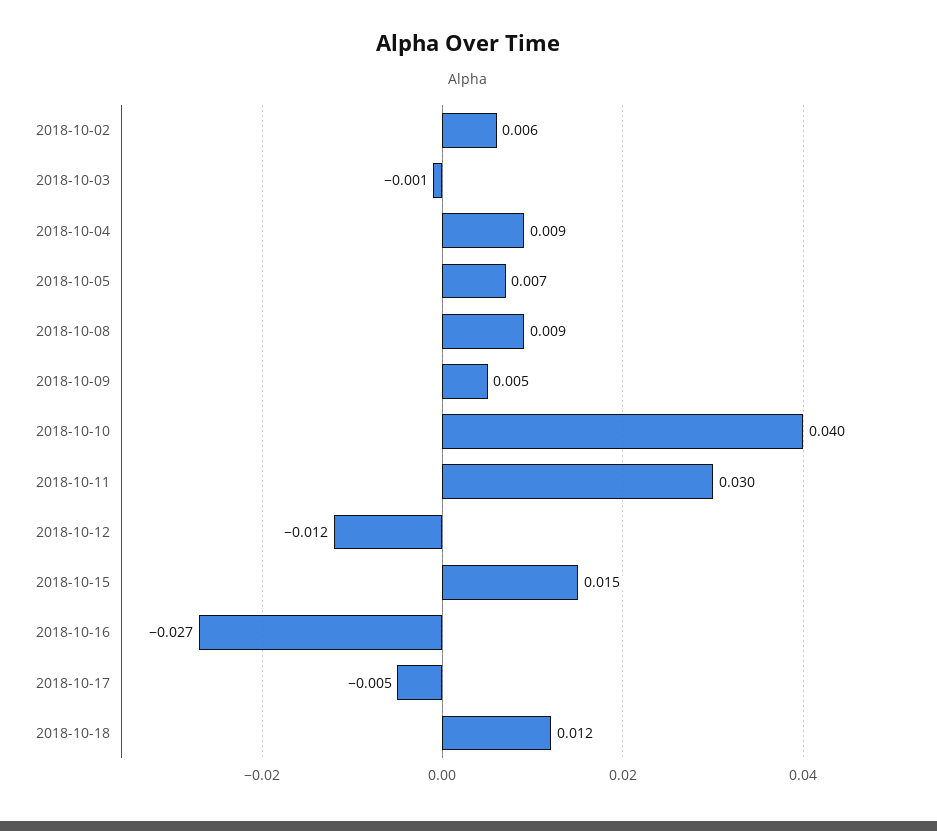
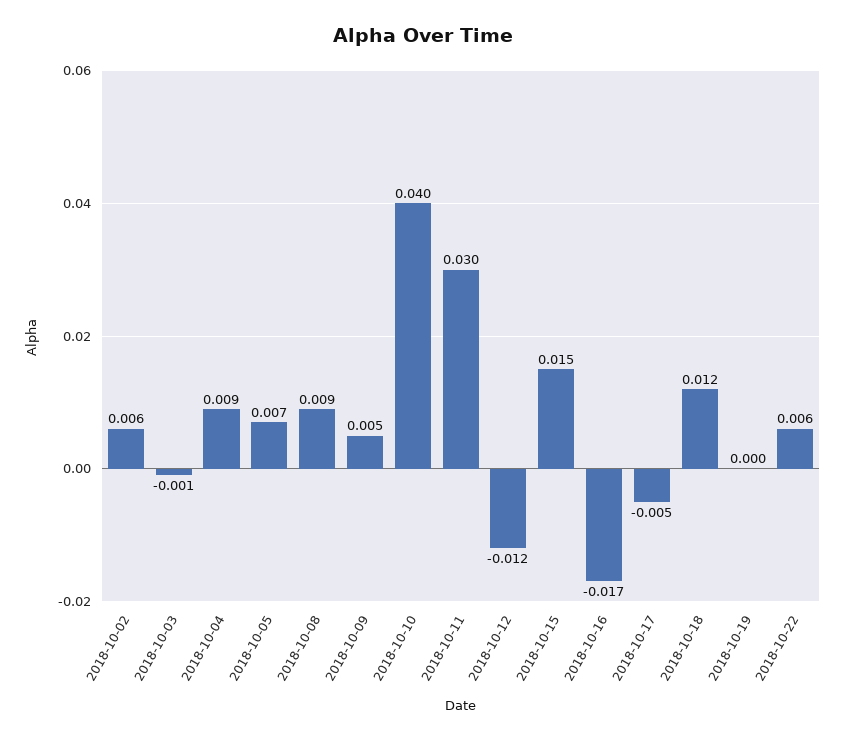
2018-10-16: -0.027 -> -0.017
2018-10-19: none -> 0
2018-10-22: none -> 0.006

